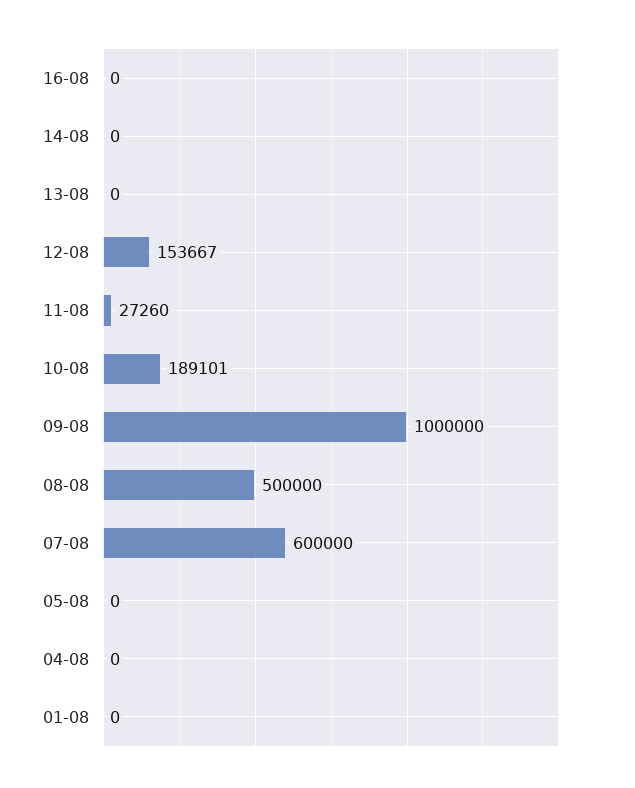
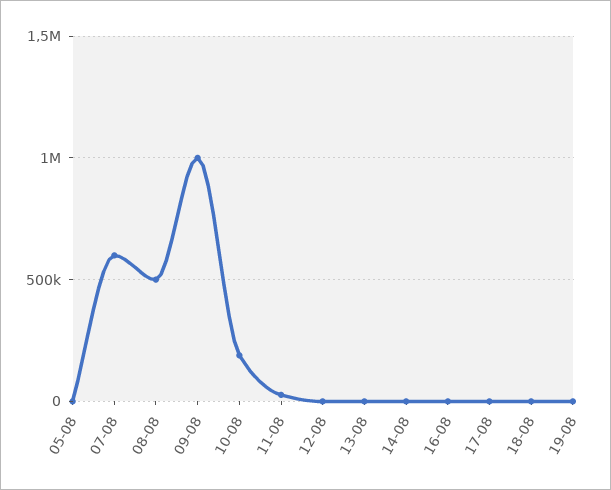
12-08: 153667 -> 0
04-08: 0 -> none
01-08: 0 -> none
17-08: none -> 0
18-08: none -> 0
19-08: none -> 0

